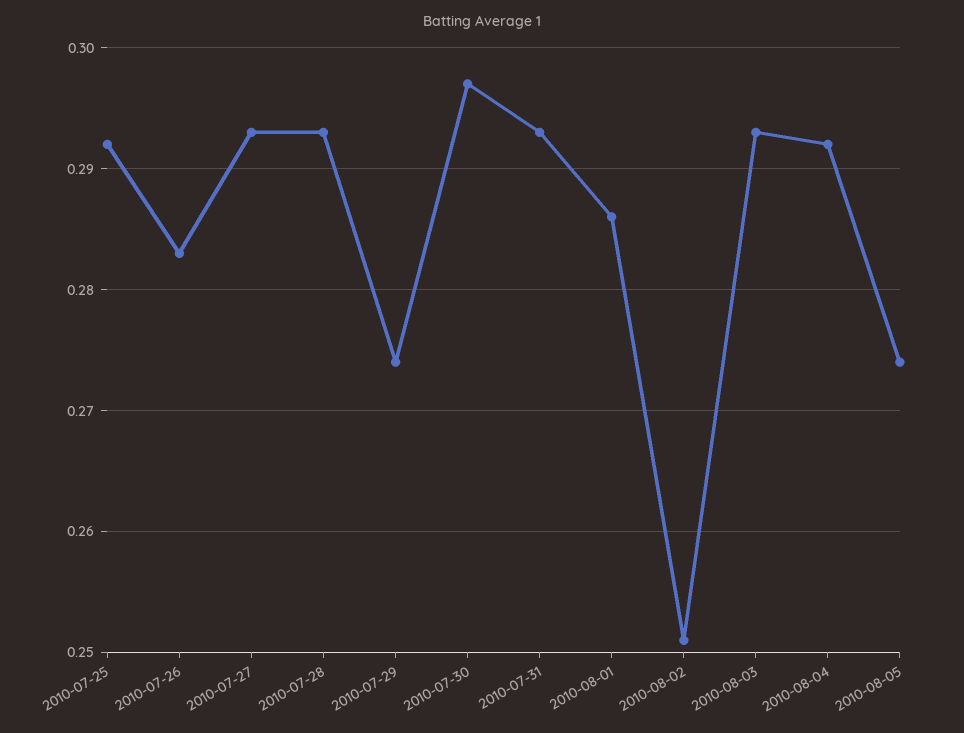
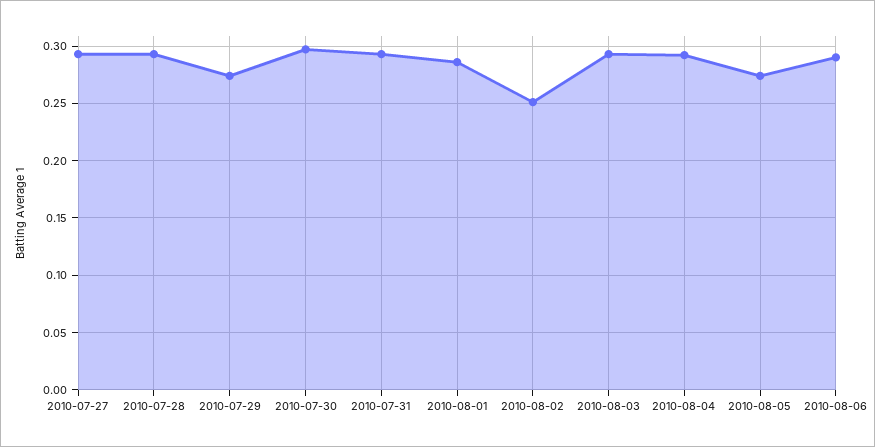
2010-07-25: 0.292 -> none
2010-07-26: 0.283 -> none
2010-08-06: none -> 0.29

